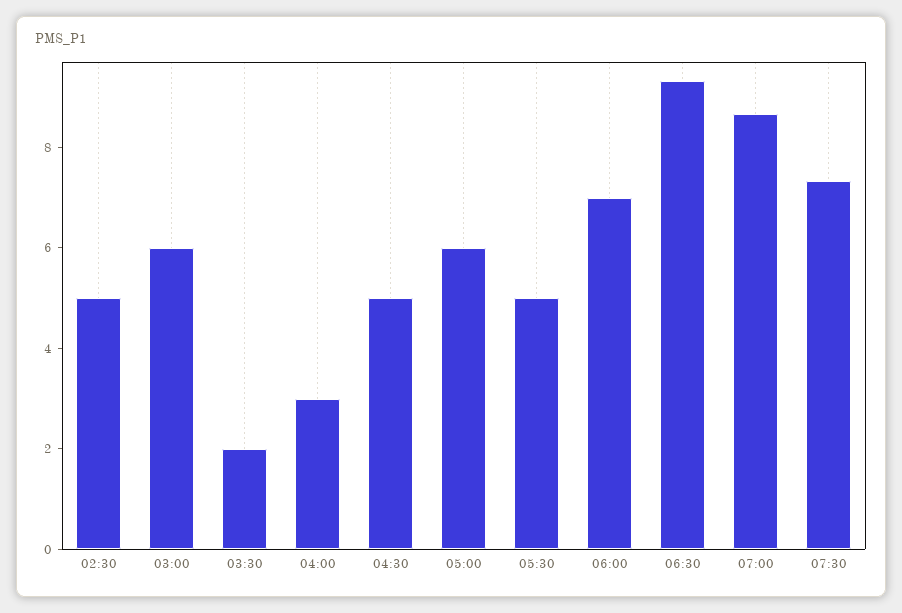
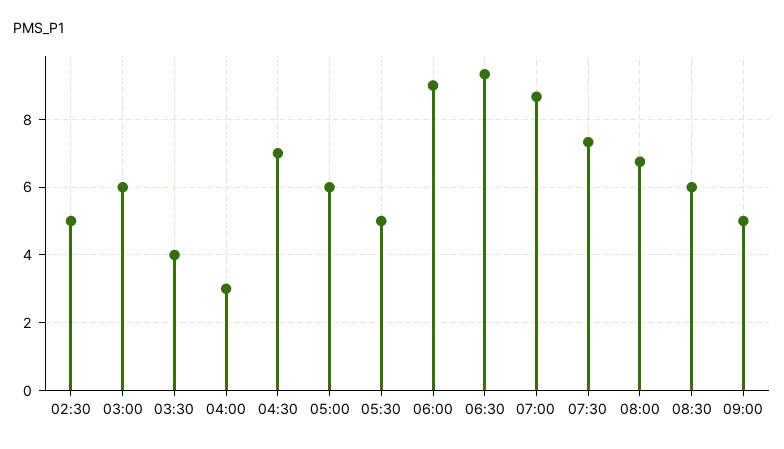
03:30: 2 -> 4
04:30: 5 -> 7
06:00: 7 -> 9
08:00: none -> 6.8
08:30: none -> 6
09:00: none -> 5

